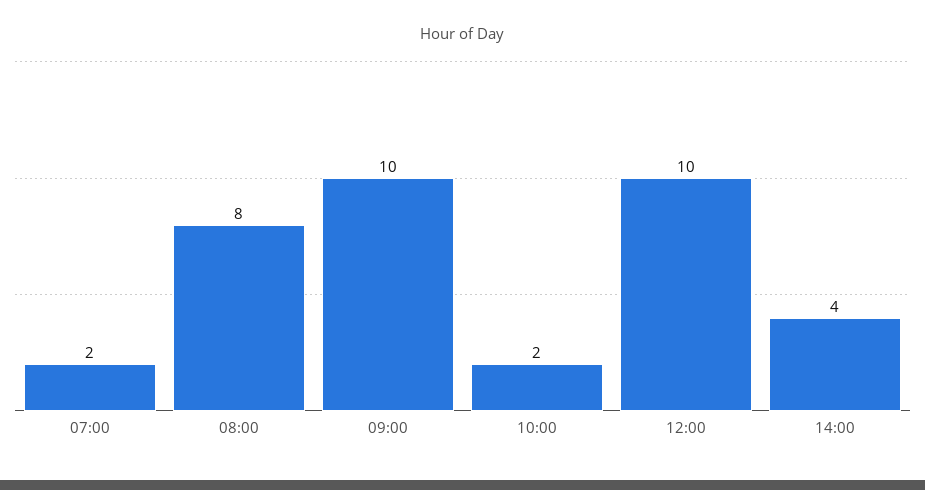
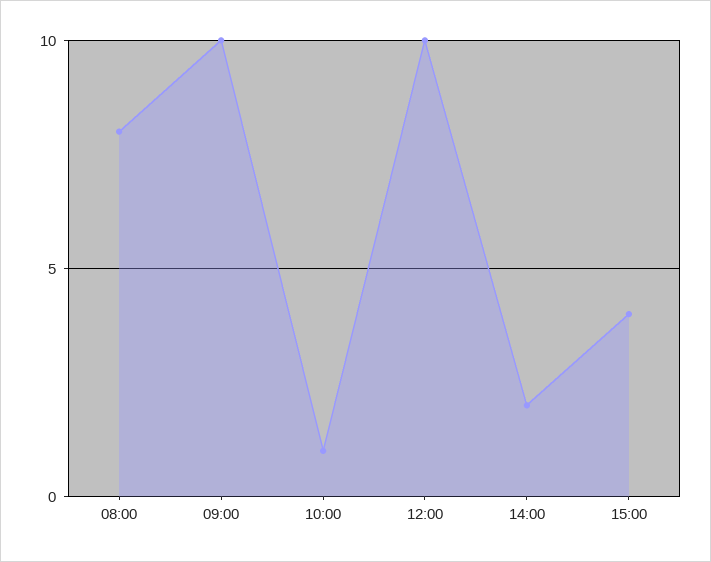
07:00: 2 -> none
10:00: 2 -> 1
14:00: 4 -> 2
15:00: none -> 4

